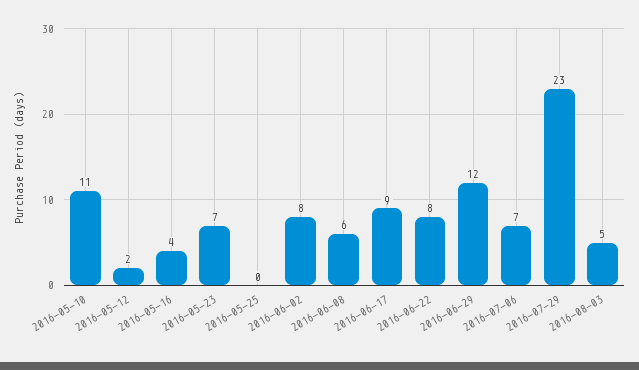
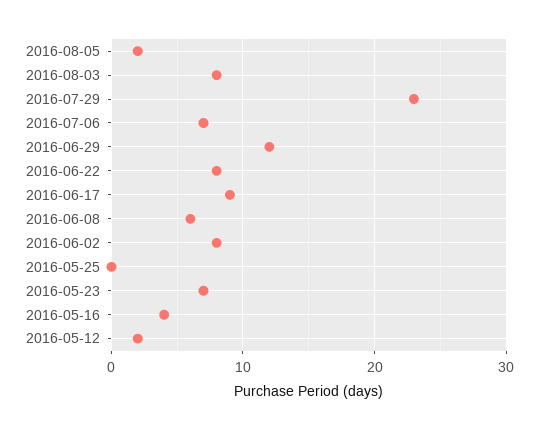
2016-05-10: 11 -> none
2016-08-03: 5 -> 8
2016-08-05: none -> 2

